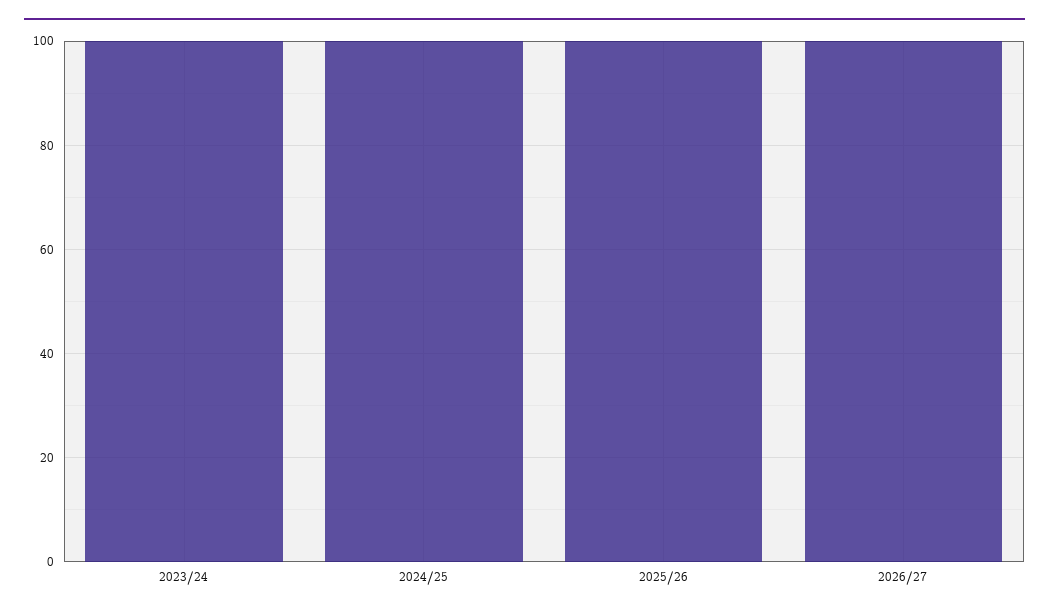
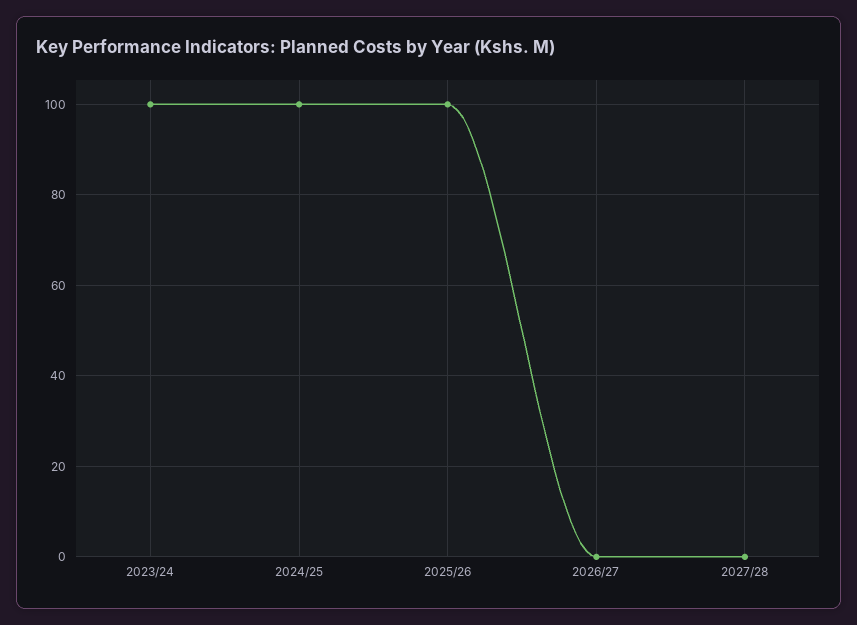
2026/27: 100 -> 0
2027/28: none -> 0

